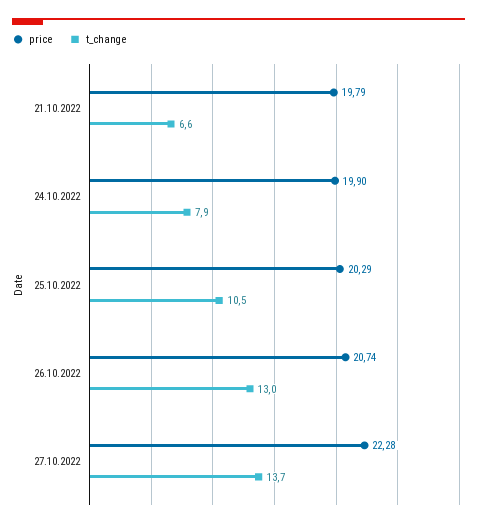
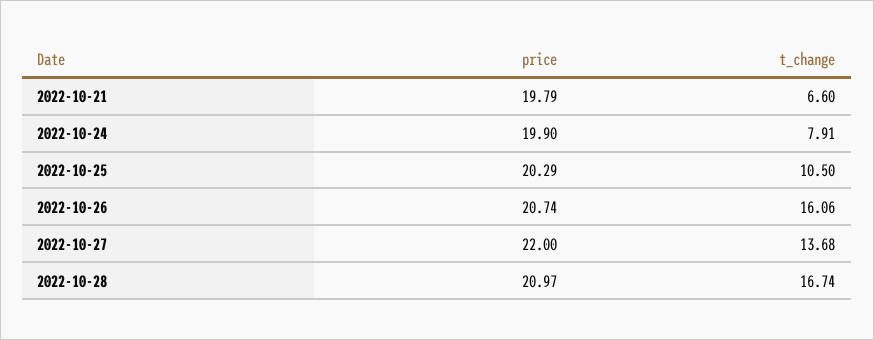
t_change, 26.10.2022: 13 -> 16.06
price, 27.10.2022: 22.28 -> 22
price, 2022-10-28: none -> 20.97
t_change, 2022-10-28: none -> 16.74

